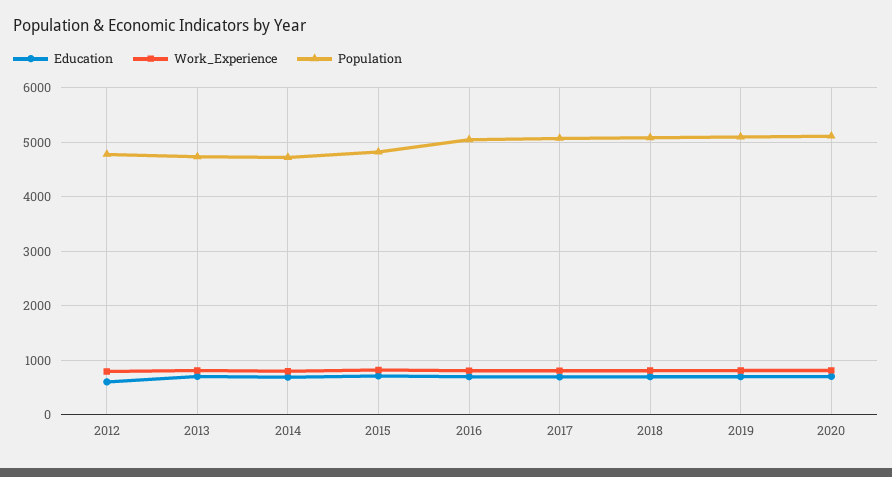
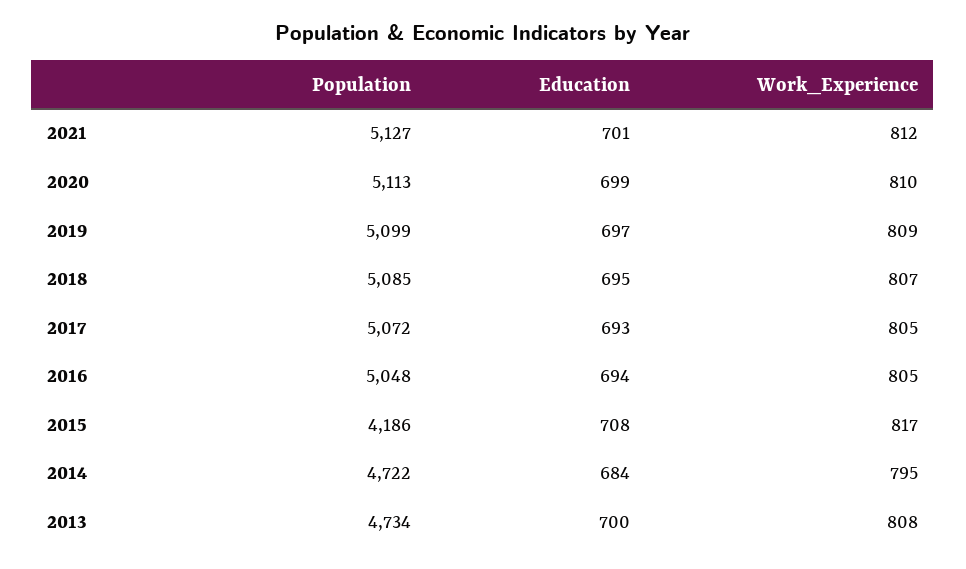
Education, 2012: 600 -> none
Work_Experience, 2012: 800 -> none
Population, 2012: 4800 -> none
Population, 2015: 4800 -> 4186
Population, 2021: none -> 5127
Education, 2021: none -> 701
Work_Experience, 2021: none -> 812

